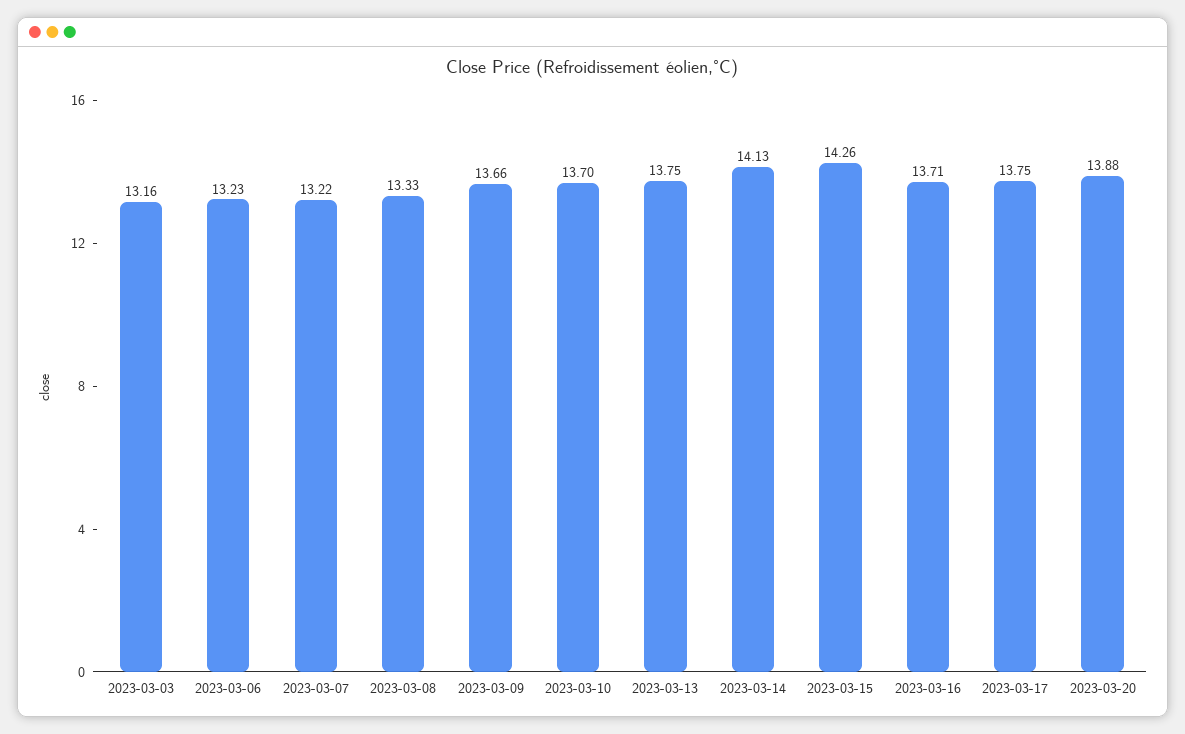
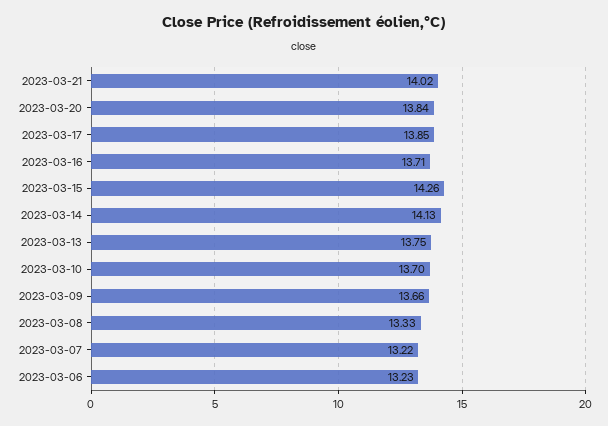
2023-03-03: 13.16 -> none
2023-03-17: 13.75 -> 13.85
2023-03-20: 13.88 -> 13.84
2023-03-21: none -> 14.02

